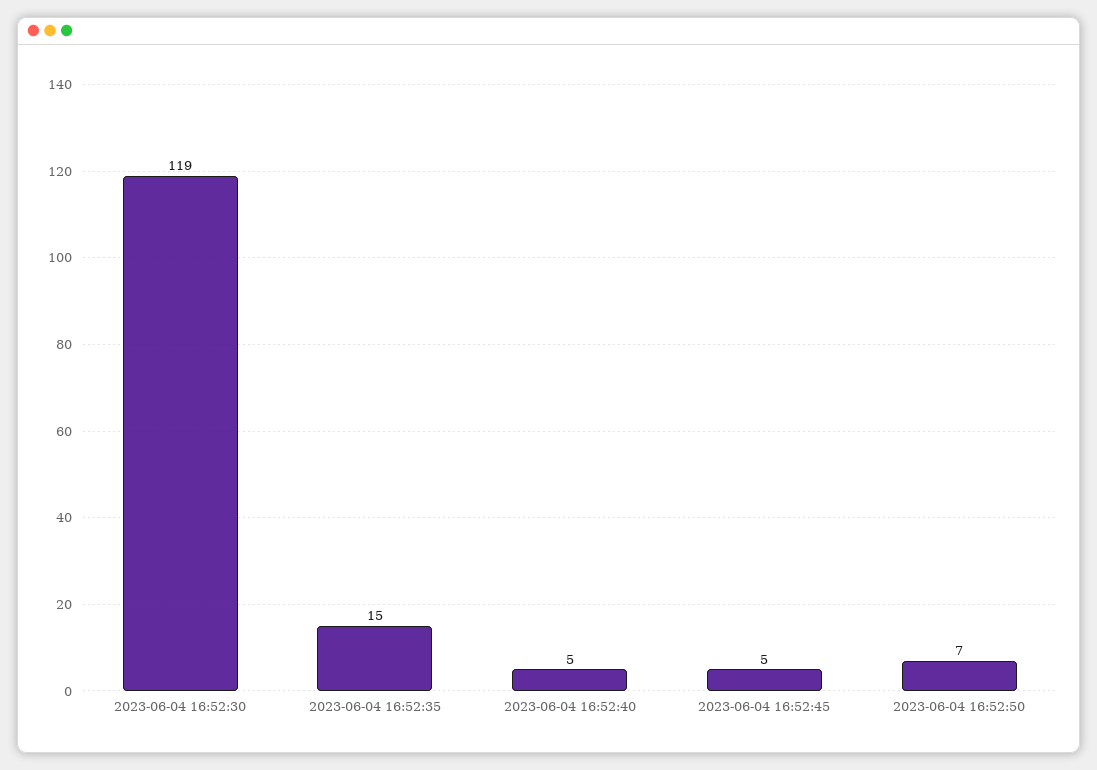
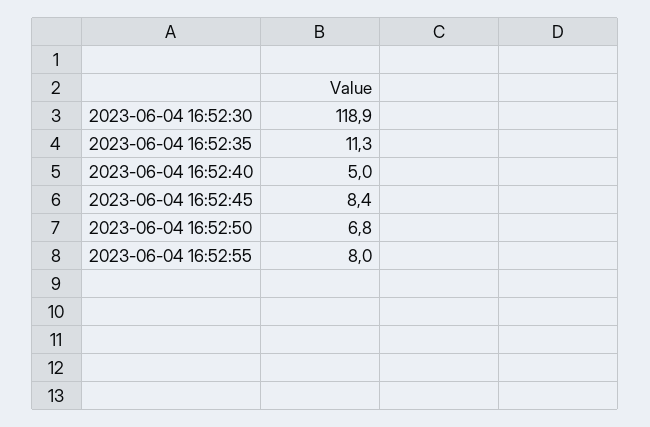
2023-06-04 16:52:35: 15 -> 11.3
2023-06-04 16:52:45: 5 -> 8.4
2023-06-04 16:52:55: none -> 8

